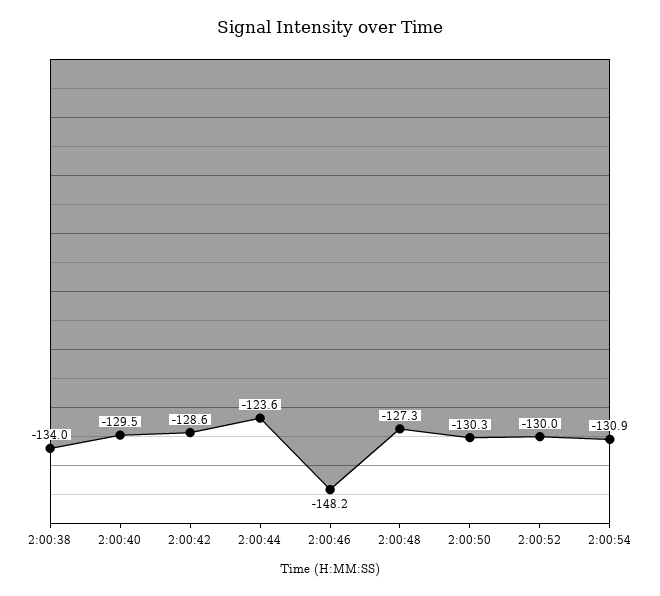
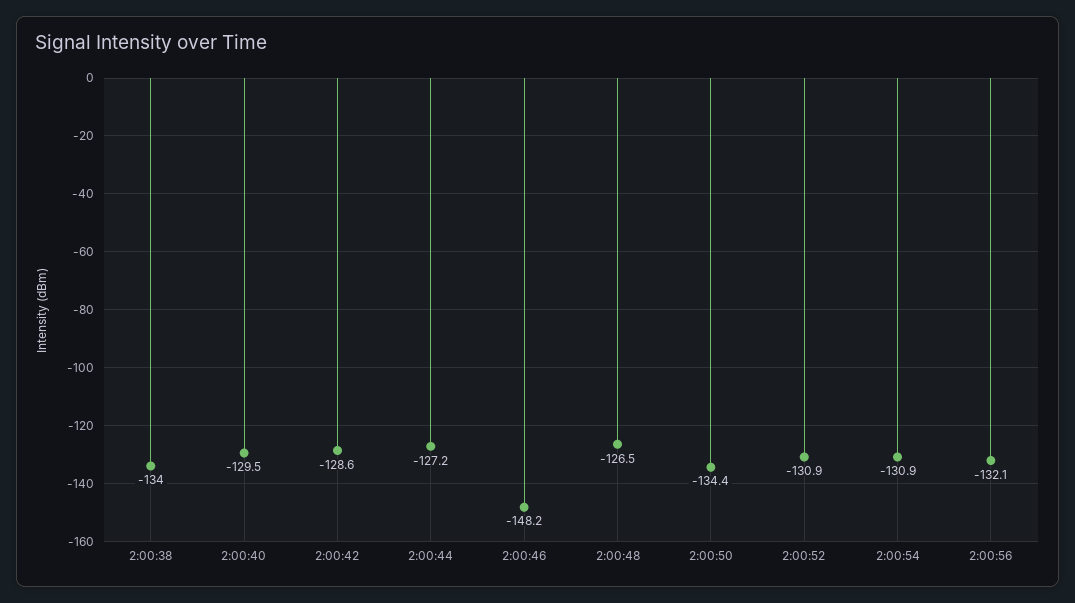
2:00:44: -123.6 -> -127.2
2:00:48: -127.3 -> -126.5
2:00:50: -130.3 -> -134.4
2:00:52: -130 -> -130.9
2:00:56: none -> -132.1

